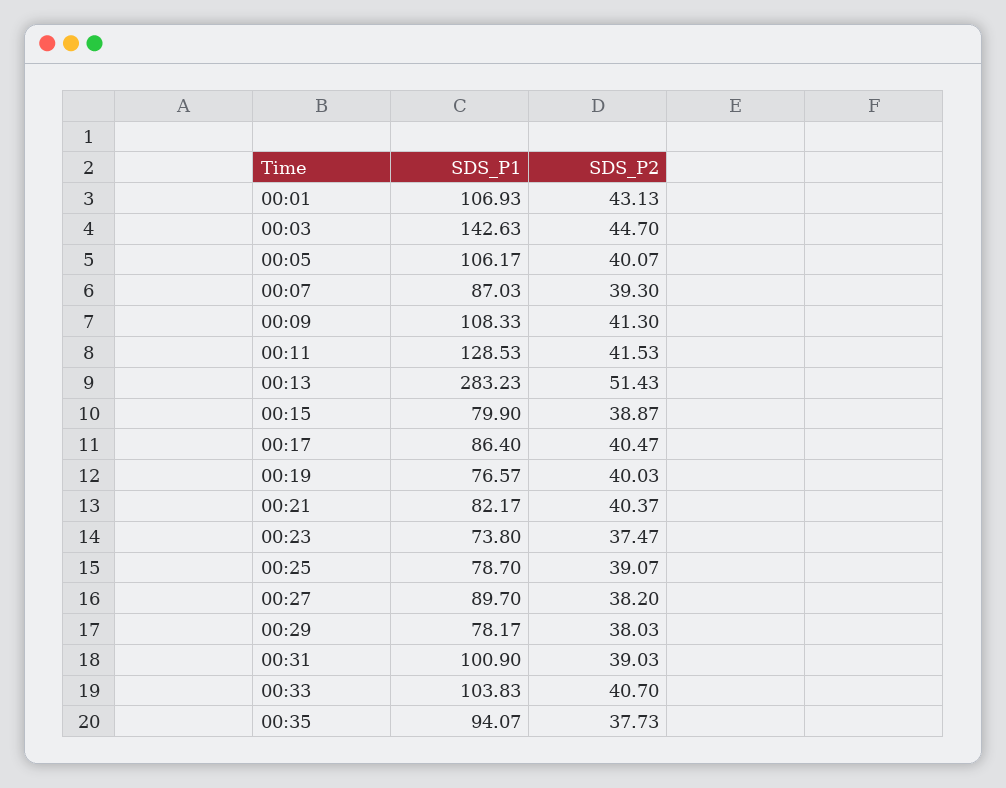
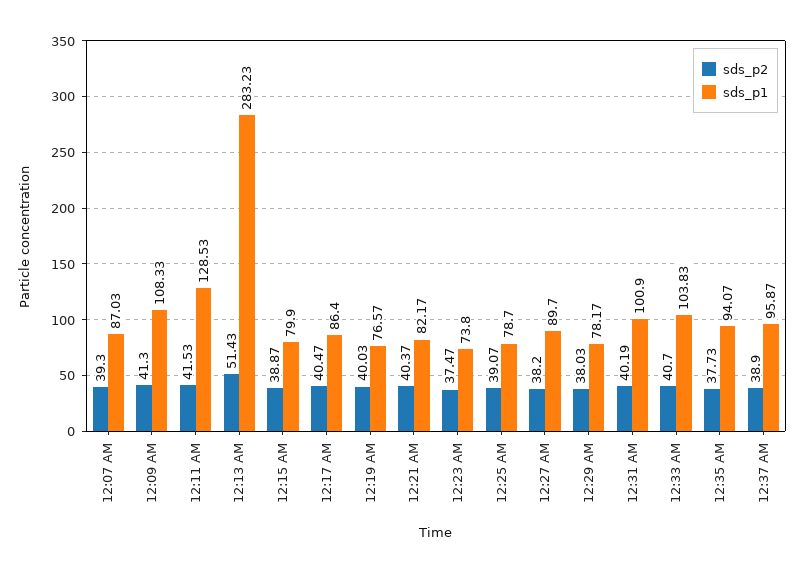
SDS_P1, 00:01: 106.93 -> none
SDS_P2, 00:01: 43.13 -> none
SDS_P1, 00:03: 142.63 -> none
SDS_P2, 00:03: 44.7 -> none
SDS_P1, 00:05: 106.17 -> none
SDS_P2, 00:05: 40.07 -> none
SDS_P2, 00:31: 39.03 -> 40.19
SDS_P2, 12:37 AM: none -> 38.9
SDS_P1, 12:37 AM: none -> 95.87

